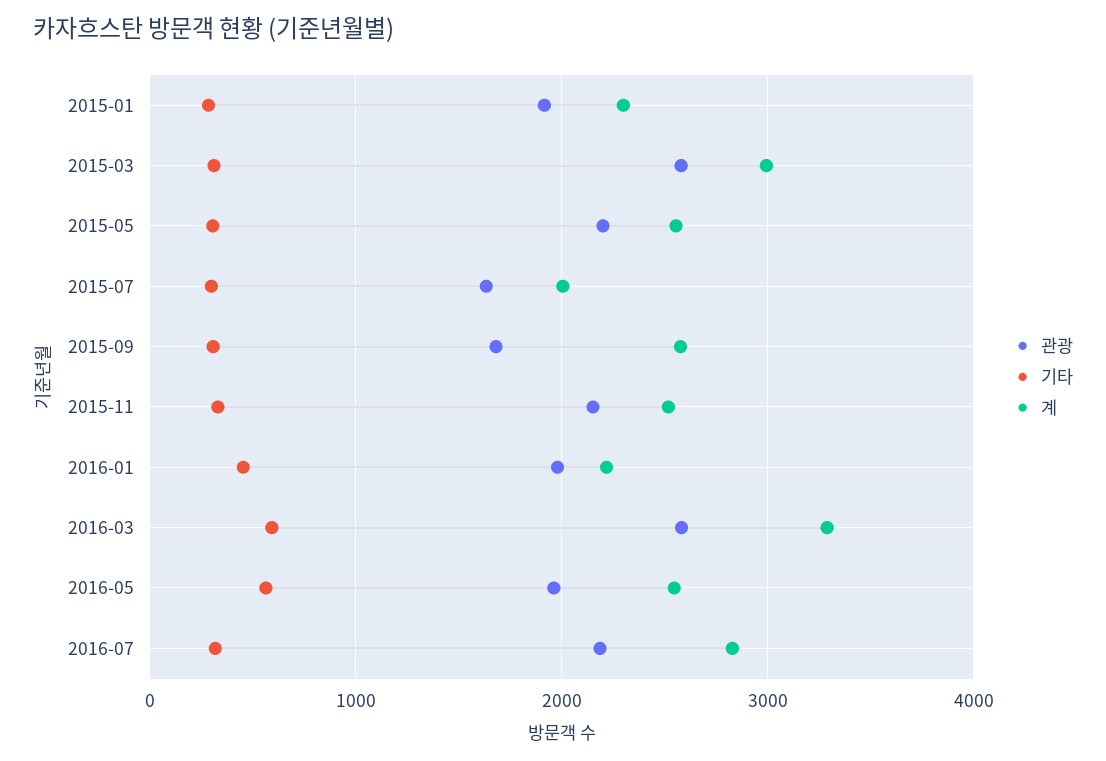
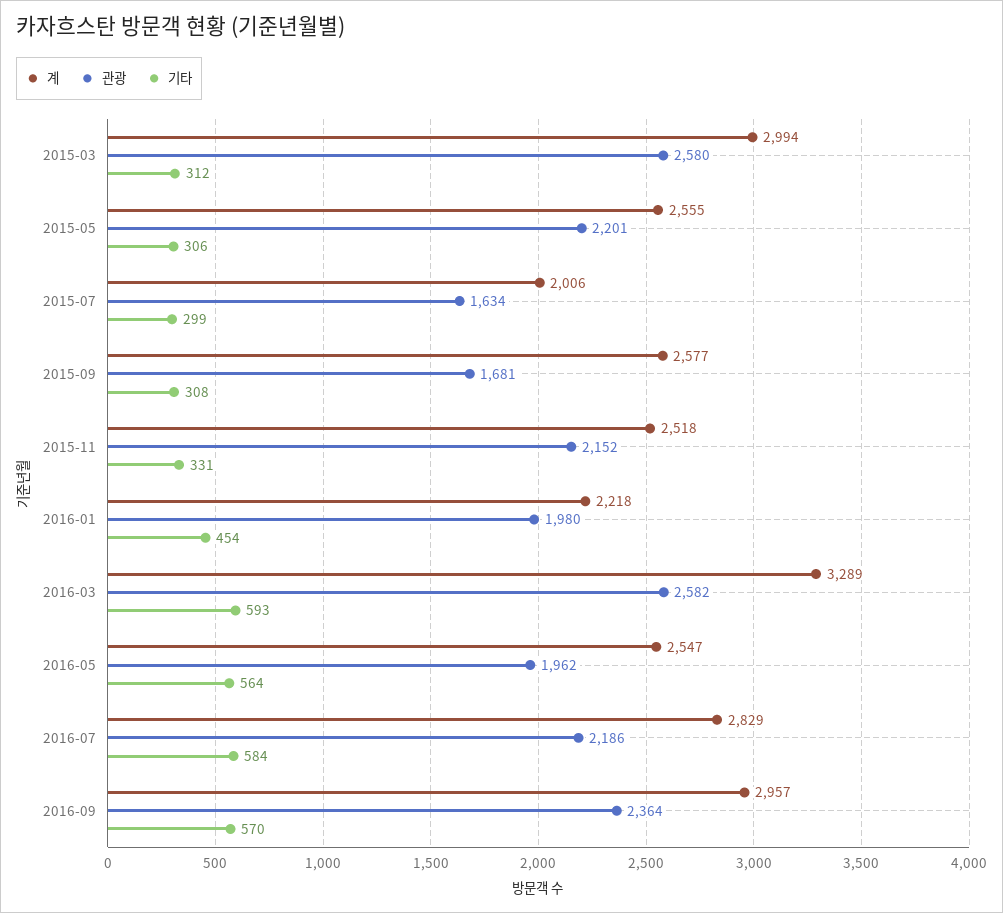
관광, 2015-01: 1900 -> none
기타, 2015-01: 300 -> none
계, 2015-01: 2300 -> none
기타, 2016-07: 300 -> 584
계, 2016-09: none -> 2957
관광, 2016-09: none -> 2364
기타, 2016-09: none -> 570

